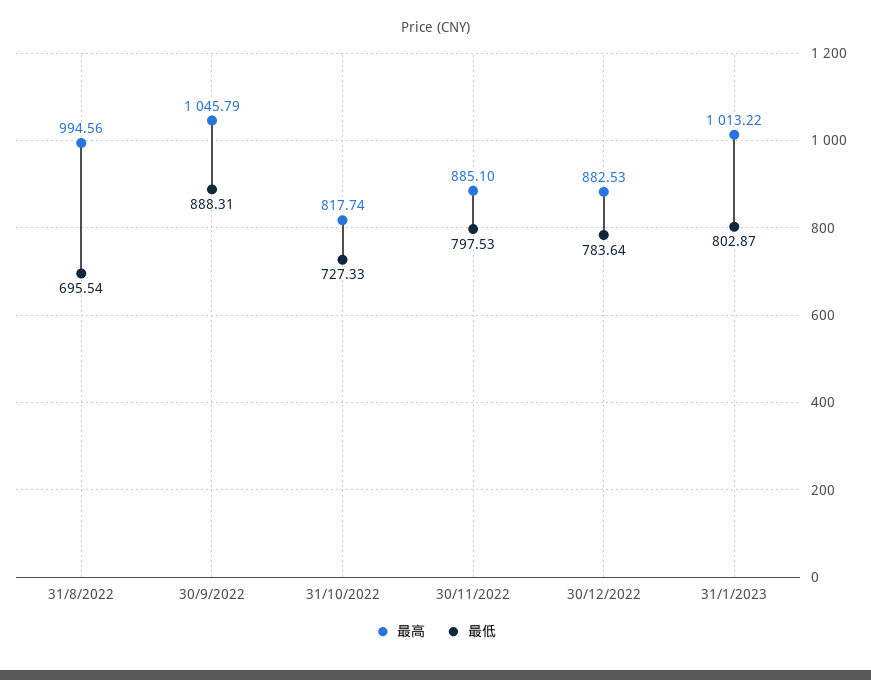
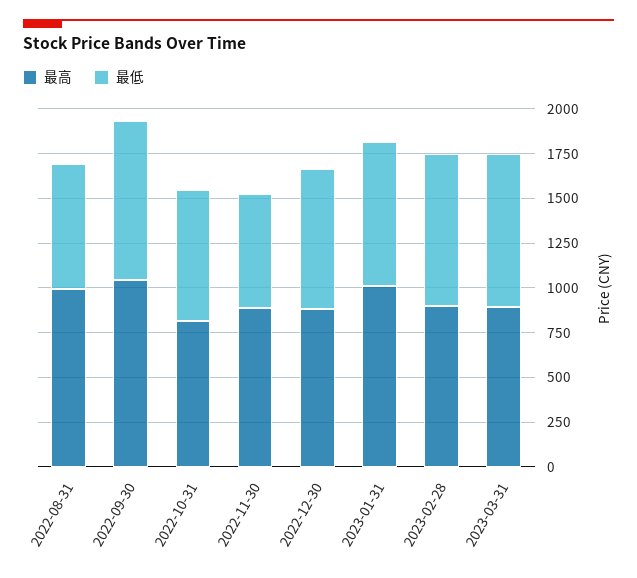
最低, 30/11/2022: 797.53 -> 650
最高, 2023-02-28: none -> 900
最低, 2023-02-28: none -> 850
最高, 2023-03-31: none -> 900
最低, 2023-03-31: none -> 850

